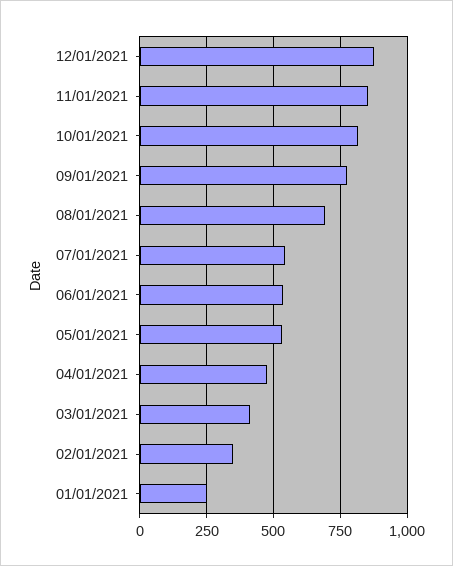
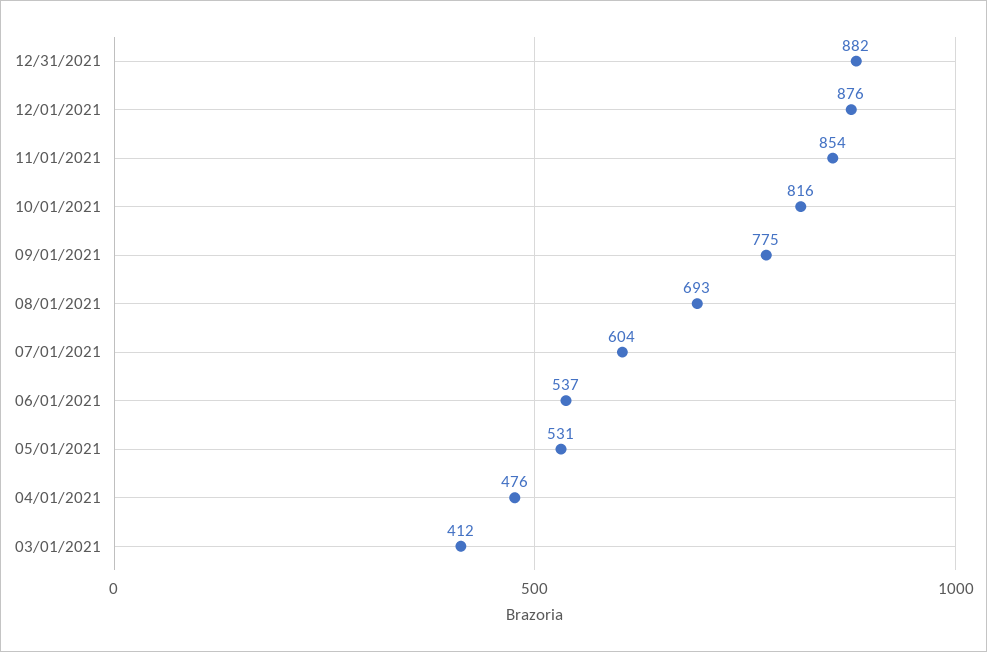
07/01/2021: 550 -> 604
02/01/2021: 350 -> none
01/01/2021: 250 -> none
12/31/2021: none -> 882

